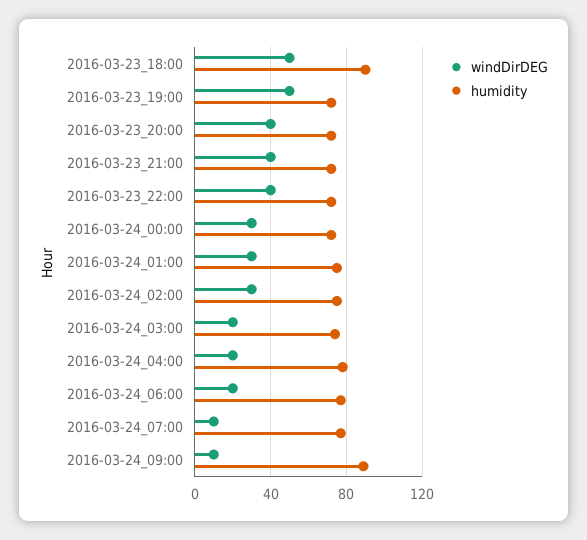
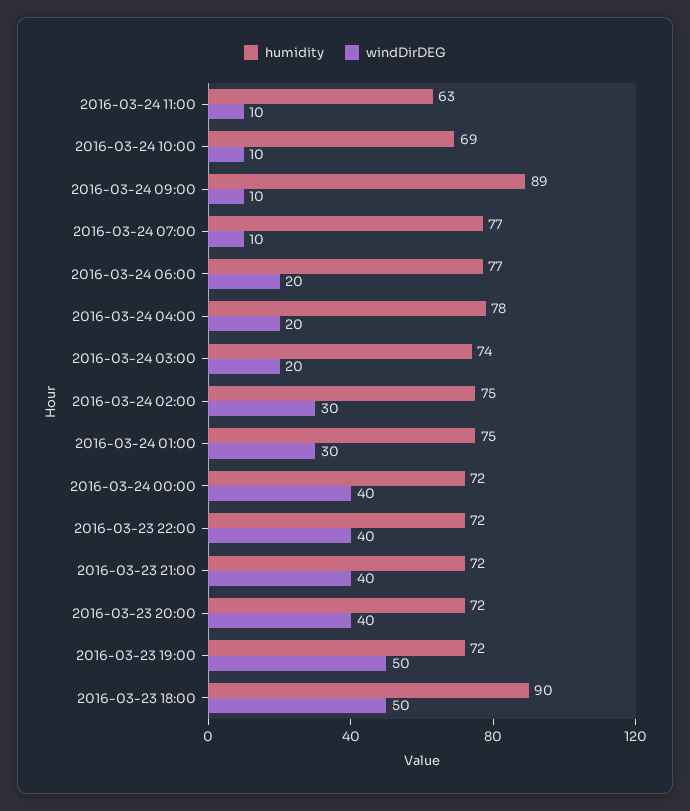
windDirDEG, 2016-03-24_00:00: 30 -> 40
humidity, 2016-03-24 11:00: none -> 63
windDirDEG, 2016-03-24 11:00: none -> 10
humidity, 2016-03-24 10:00: none -> 69
windDirDEG, 2016-03-24 10:00: none -> 10

